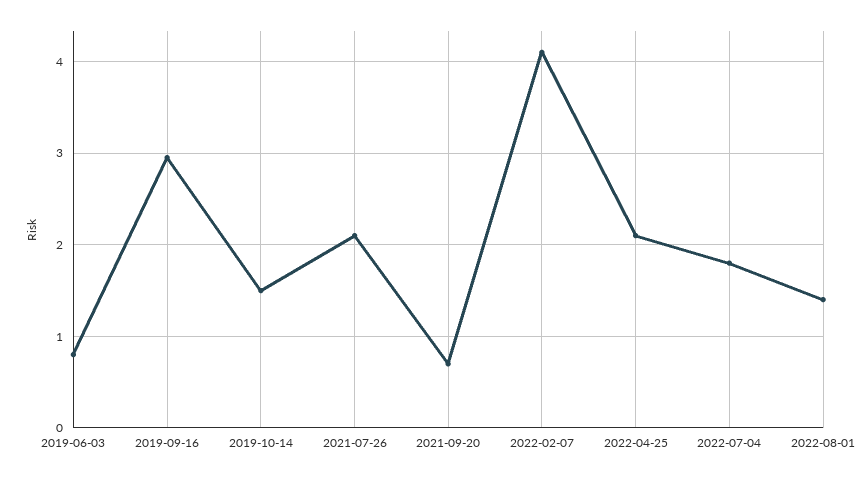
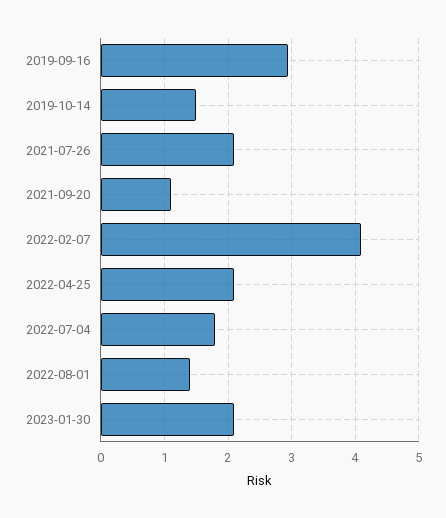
2019-06-03: 0.8 -> none
2021-09-20: 0.7 -> 1.1
2023-01-30: none -> 2.1

